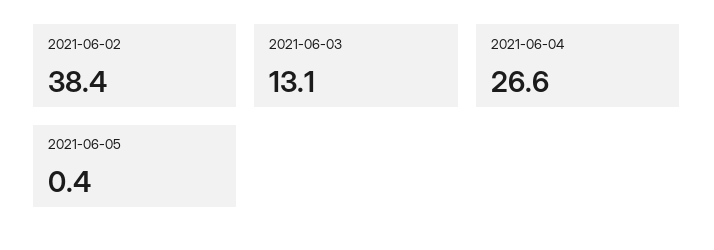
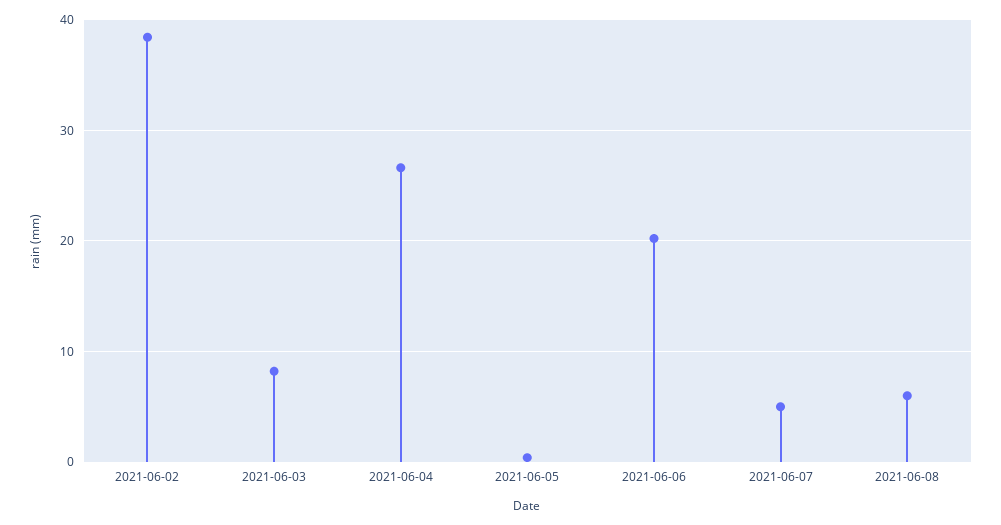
2021-06-03: 13.1 -> 8
2021-06-06: none -> 20
2021-06-07: none -> 5
2021-06-08: none -> 6

